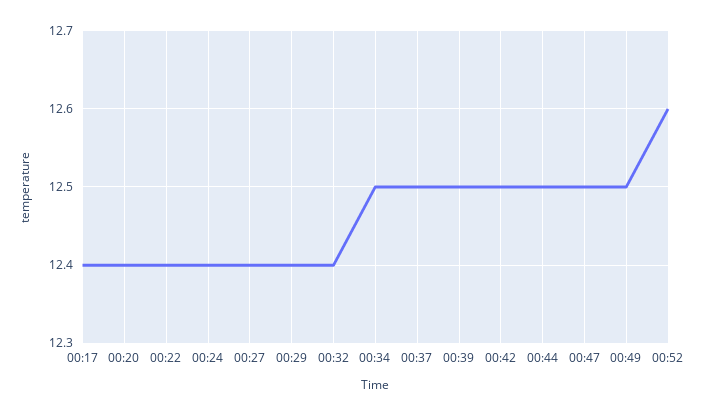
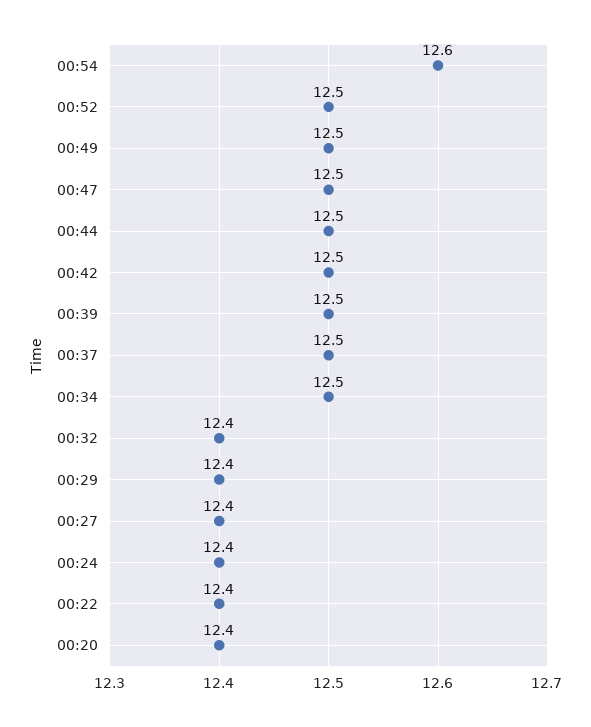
00:17: 12.4 -> none
00:52: 12.6 -> 12.5
00:54: none -> 12.6

